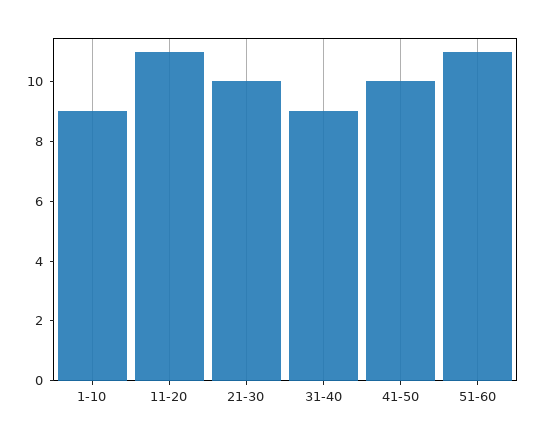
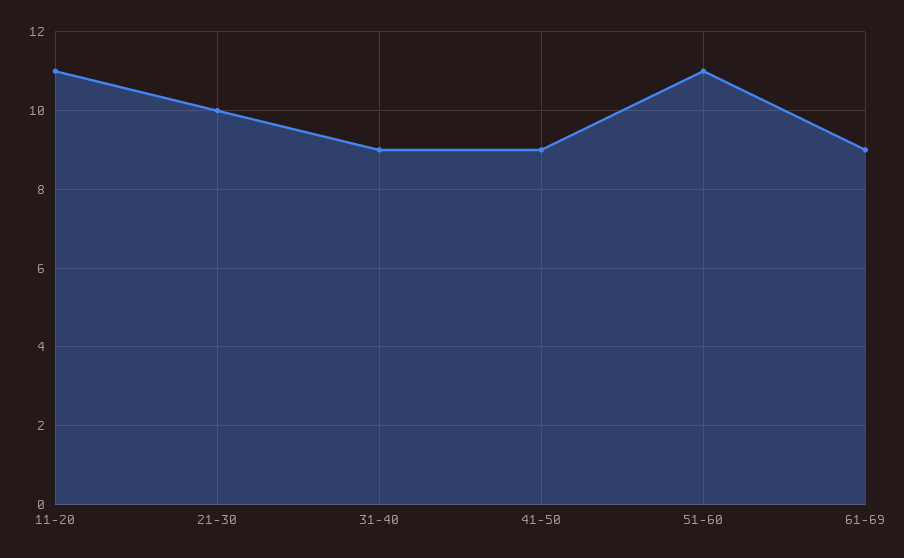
1-10: 9 -> none
41-50: 10 -> 9
61-69: none -> 9

